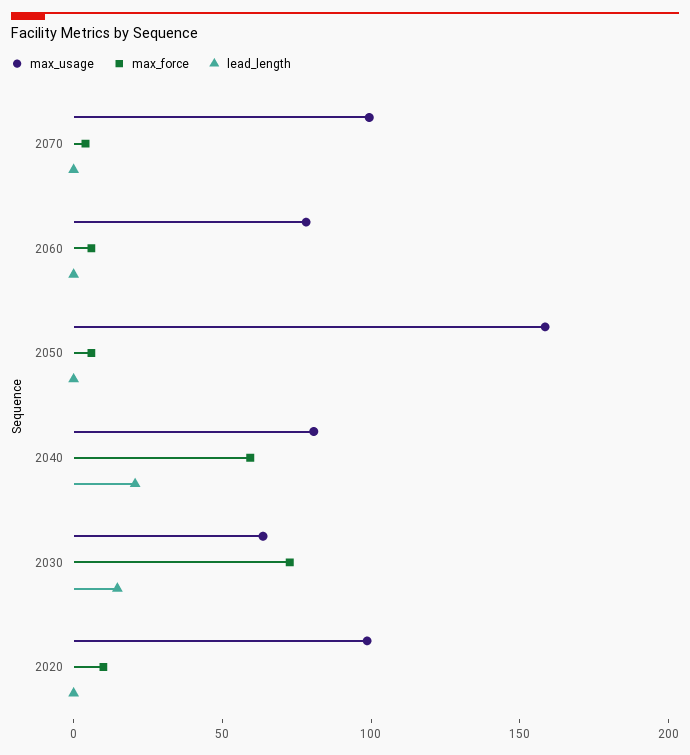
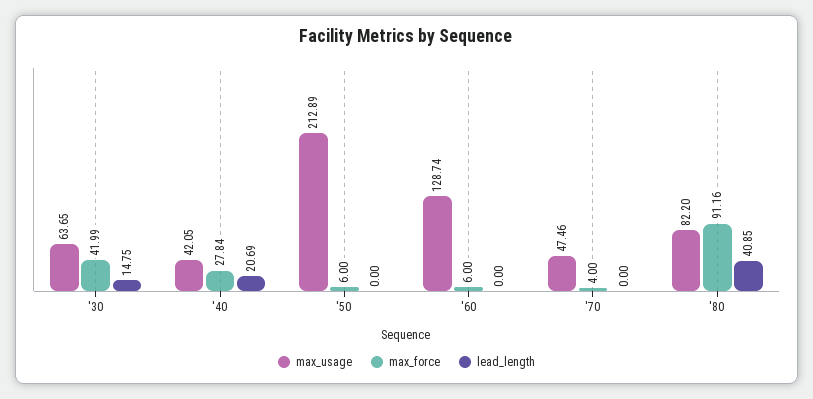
max_usage, 2070: 100 -> 47.46
max_usage, 2060: 80 -> 128.74
max_usage, 2050: 160 -> 212.89
max_usage, 2040: 80 -> 42.05
max_force, 2040: 60 -> 27.84
max_force, 2030: 70 -> 41.99
max_usage, 2020: 100 -> none
max_force, 2020: 10 -> none
lead_length, 2020: 0 -> none
max_usage, '80: none -> 82.2
max_force, '80: none -> 91.16
lead_length, '80: none -> 40.85

